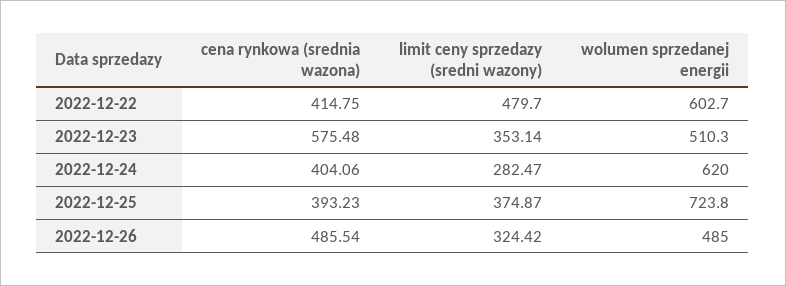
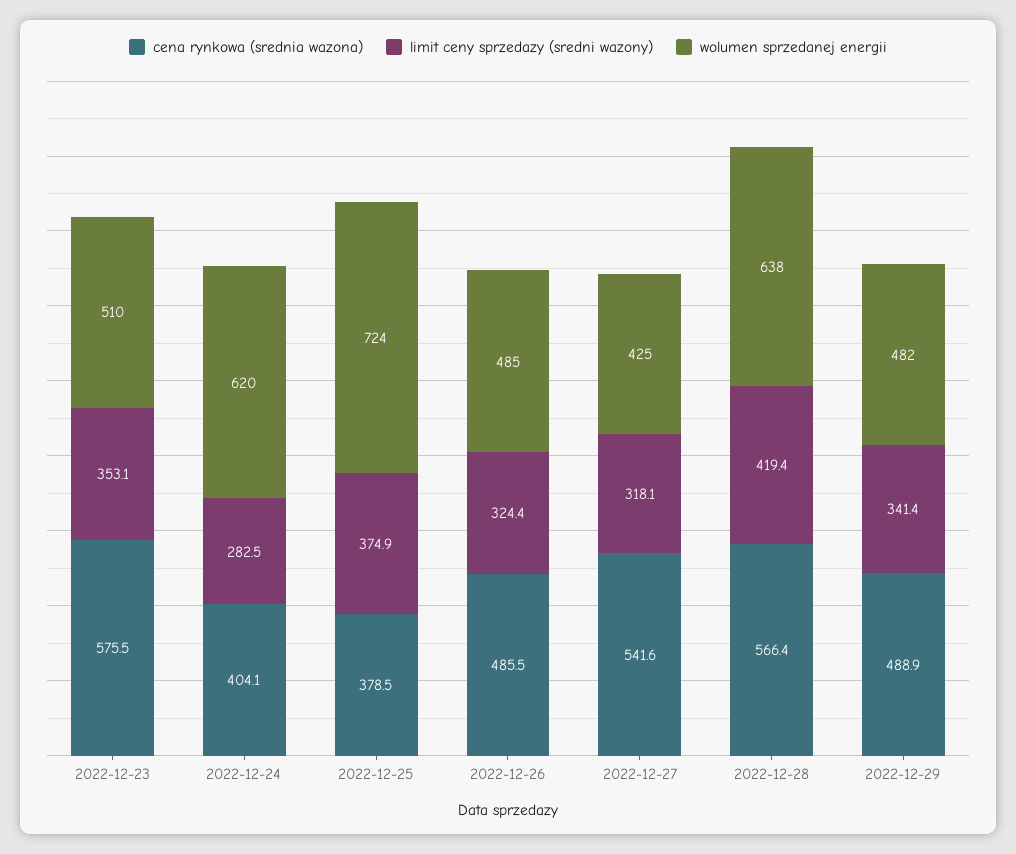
cena rynkowa (srednia wazona), 2022-12-22: 414.75 -> none
limit ceny sprzedazy (sredni wazony), 2022-12-22: 479.7 -> none
wolumen sprzedanej energii, 2022-12-22: 602.7 -> none
cena rynkowa (srednia wazona), 2022-12-25: 393.23 -> 378.5
cena rynkowa (srednia wazona), 2022-12-27: none -> 541.6
limit ceny sprzedazy (sredni wazony), 2022-12-27: none -> 318.1
wolumen sprzedanej energii, 2022-12-27: none -> 425
cena rynkowa (srednia wazona), 2022-12-28: none -> 566.4
limit ceny sprzedazy (sredni wazony), 2022-12-28: none -> 419.4
wolumen sprzedanej energii, 2022-12-28: none -> 638
cena rynkowa (srednia wazona), 2022-12-29: none -> 488.9
limit ceny sprzedazy (sredni wazony), 2022-12-29: none -> 341.4
wolumen sprzedanej energii, 2022-12-29: none -> 482

